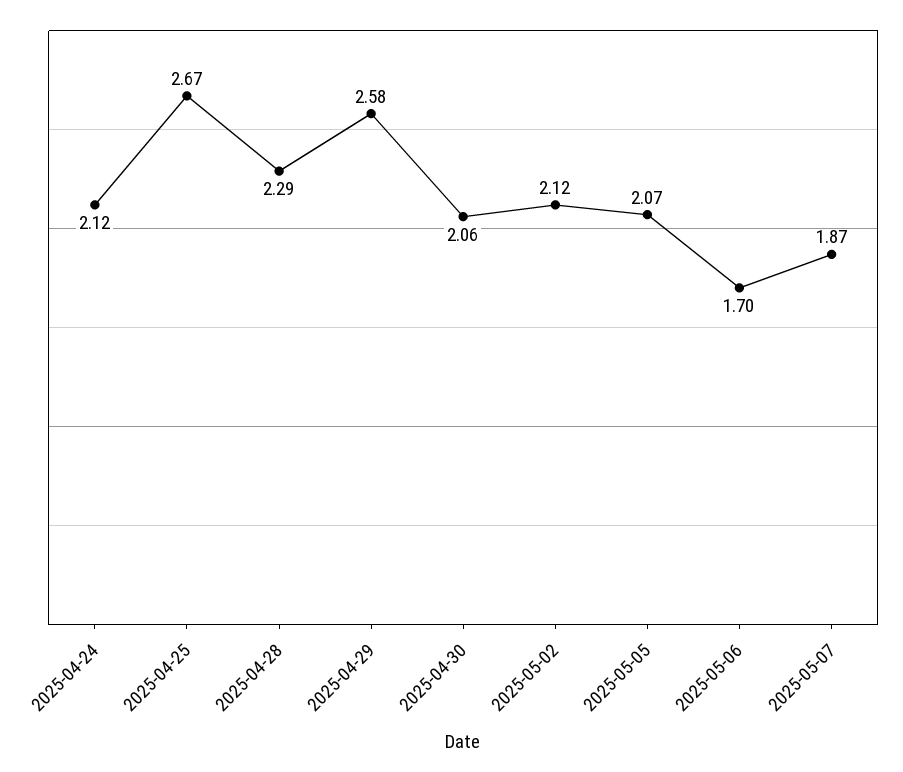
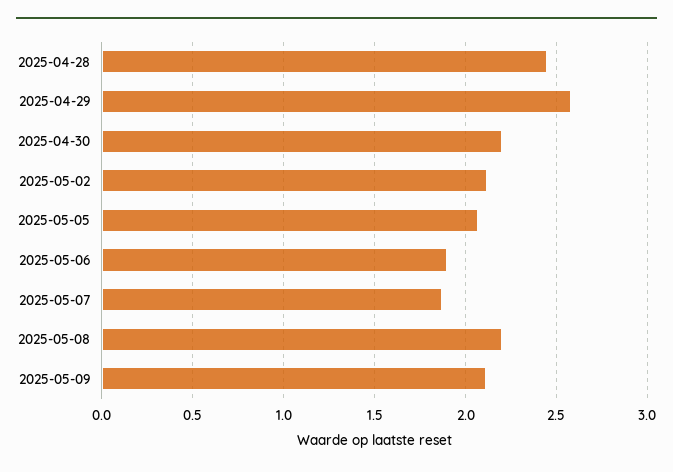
2025-04-24: 2.12 -> none
2025-04-25: 2.67 -> none
2025-04-28: 2.29 -> 2.45
2025-04-30: 2.06 -> 2.2
2025-05-06: 1.7 -> 1.9
2025-05-08: none -> 2.2
2025-05-09: none -> 2.1

